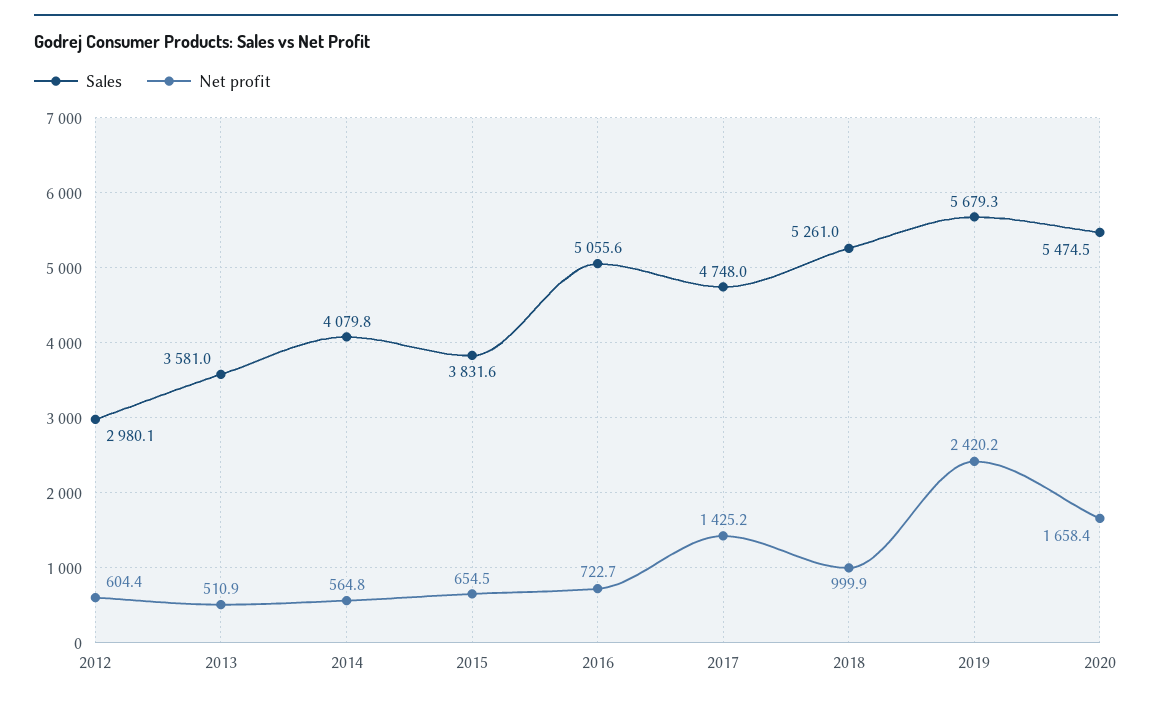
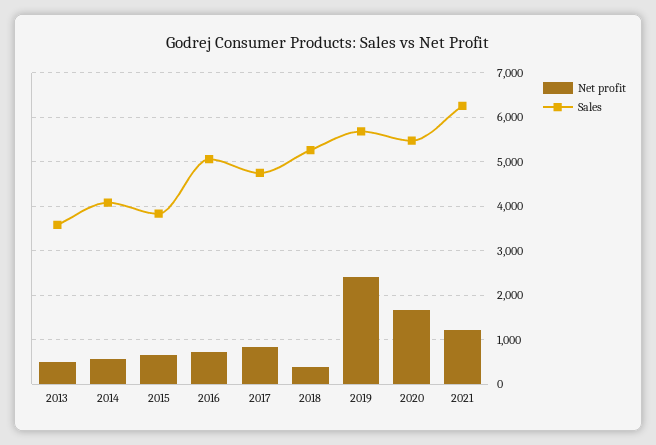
Sales, 2012: 2980.1 -> none
Net profit, 2012: 604.4 -> none
Net profit, 2017: 1425.2 -> 800
Net profit, 2018: 999.9 -> 400
Net profit, 2021: none -> 1200
Sales, 2021: none -> 6200

